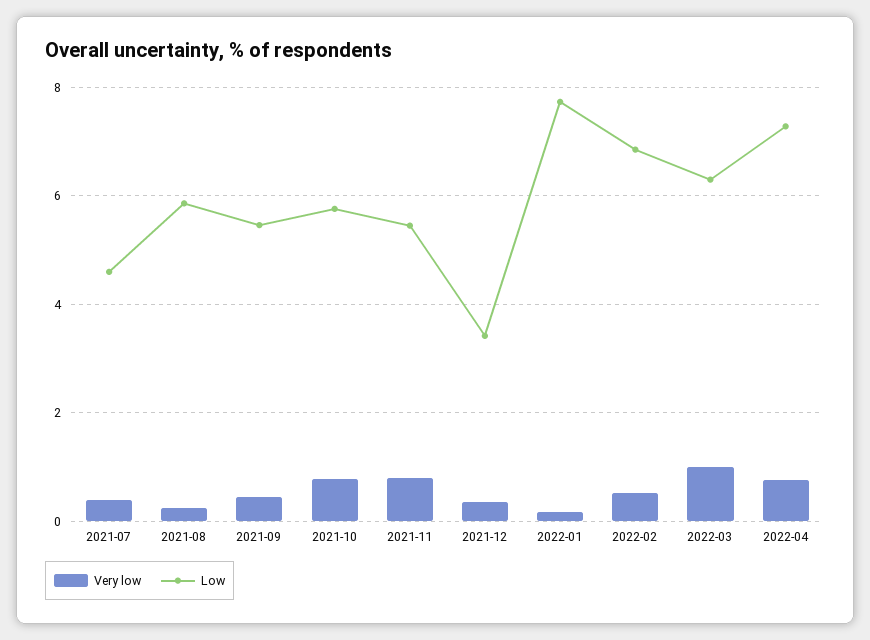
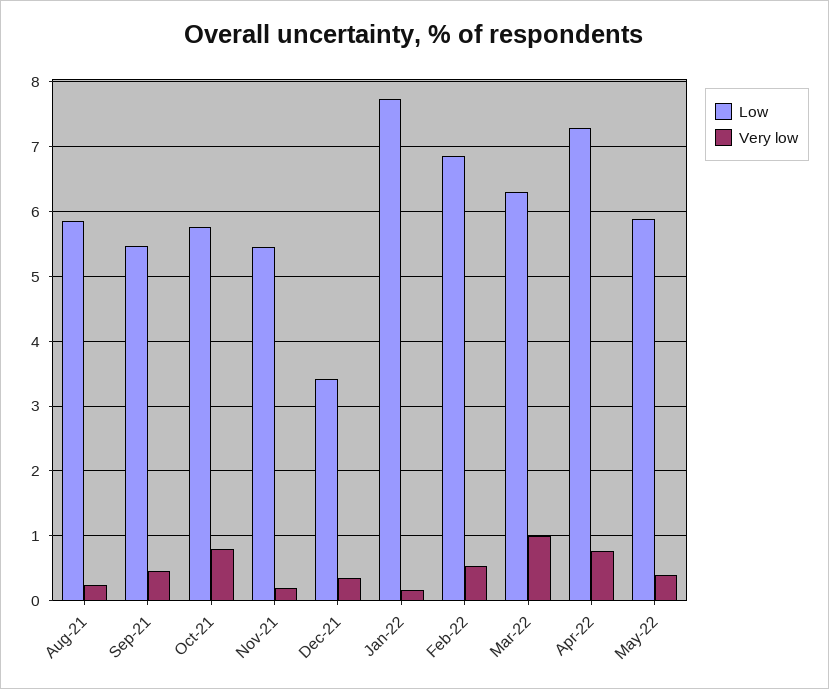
Very low, 2021-07: 0.4 -> none
Low, 2021-07: 4.6 -> none
Very low, 2021-11: 0.8 -> 0.2
Low, May-22: none -> 5.9
Very low, May-22: none -> 0.4

